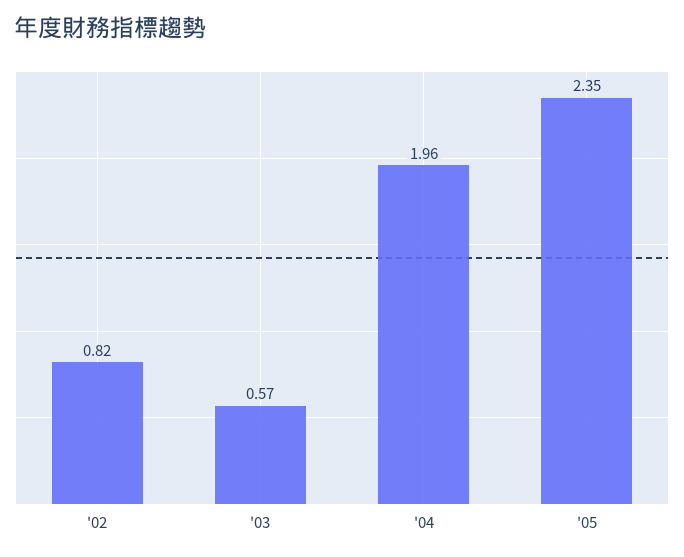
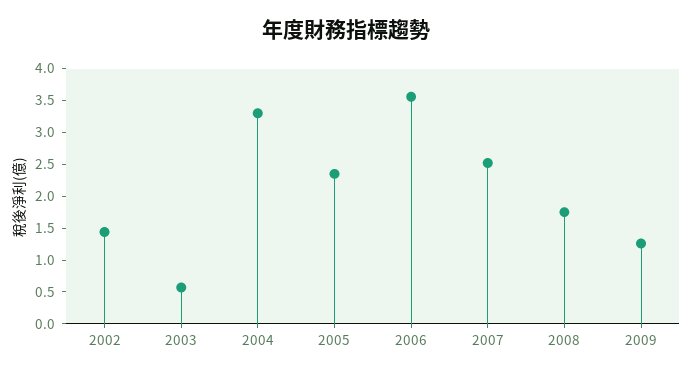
'02: 0.82 -> 1.5
'04: 1.96 -> 3.25
2006: none -> 3.5
2007: none -> 2.5
2008: none -> 1.75
2009: none -> 1.25

